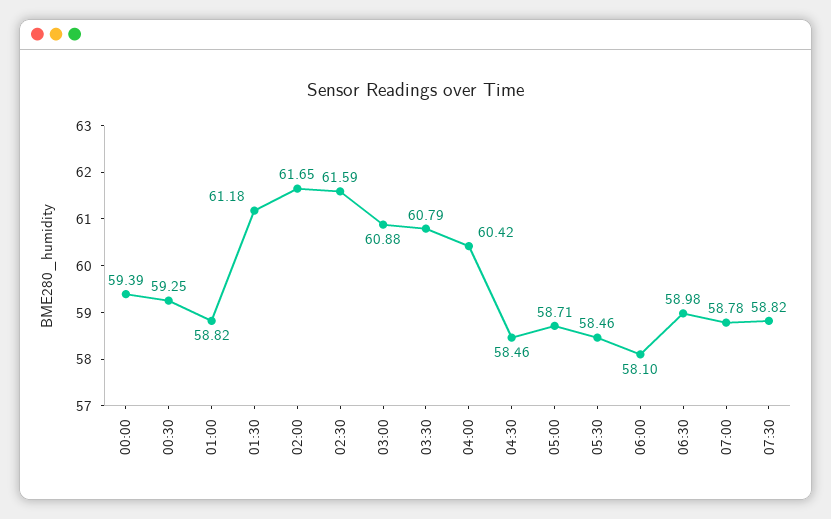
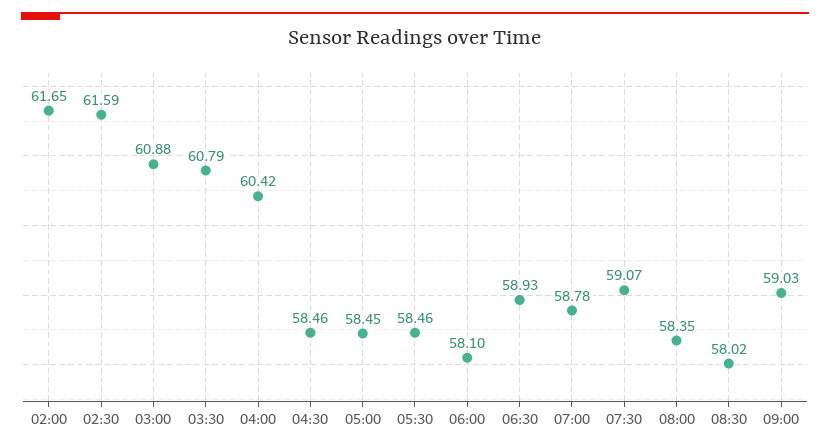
00:00: 59.39 -> none
00:30: 59.25 -> none
01:00: 58.82 -> none
01:30: 61.18 -> none
05:00: 58.71 -> 58.45
06:30: 58.98 -> 58.93
07:30: 58.82 -> 59.07
08:00: none -> 58.35
08:30: none -> 58.02
09:00: none -> 59.03

